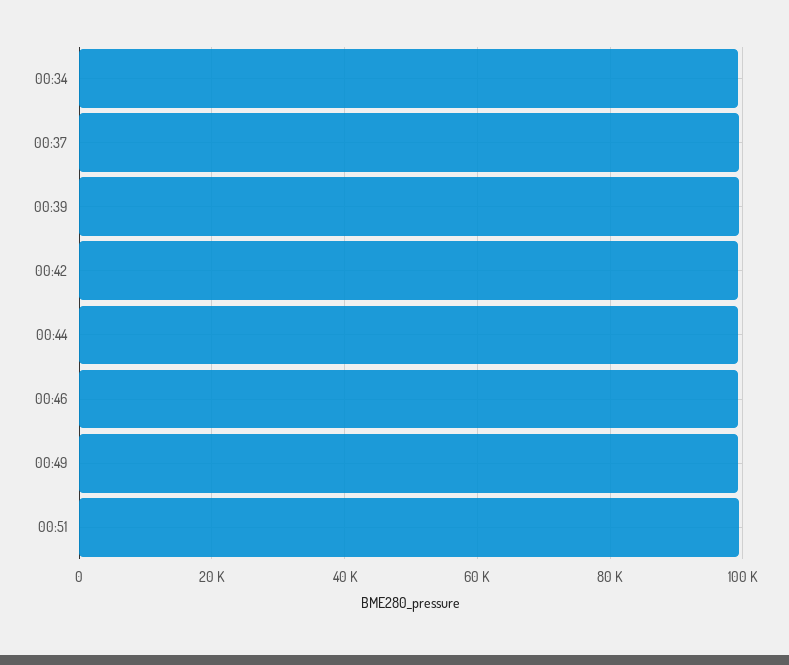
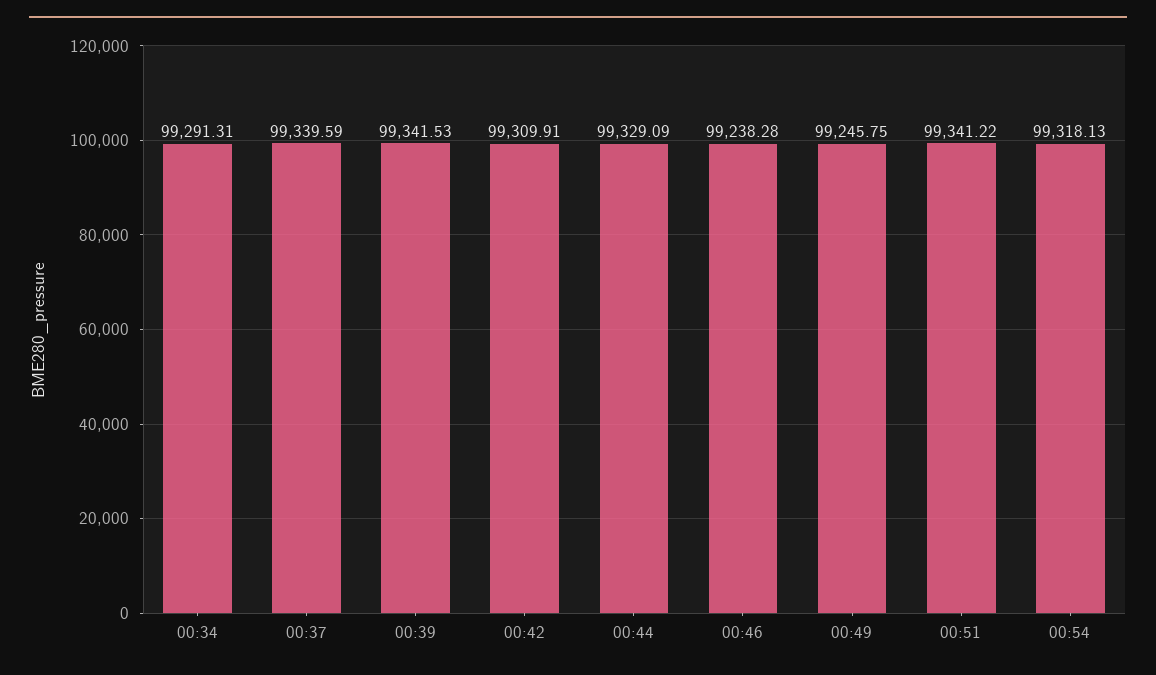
00:54: none -> 99318.13

